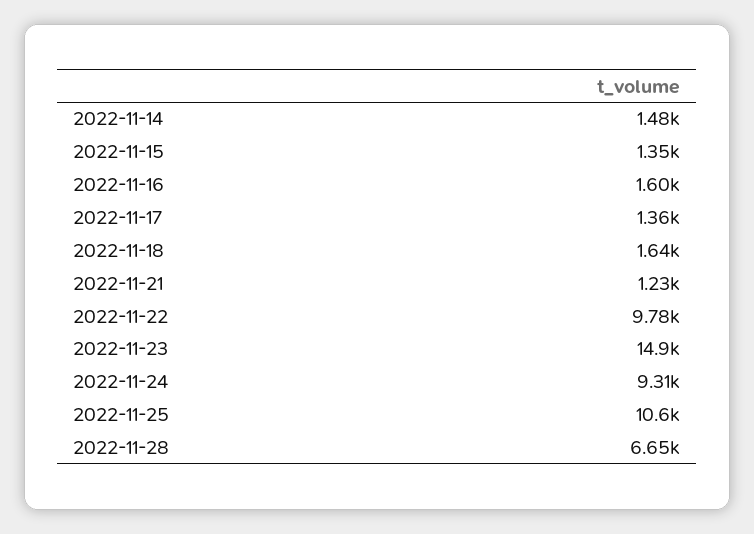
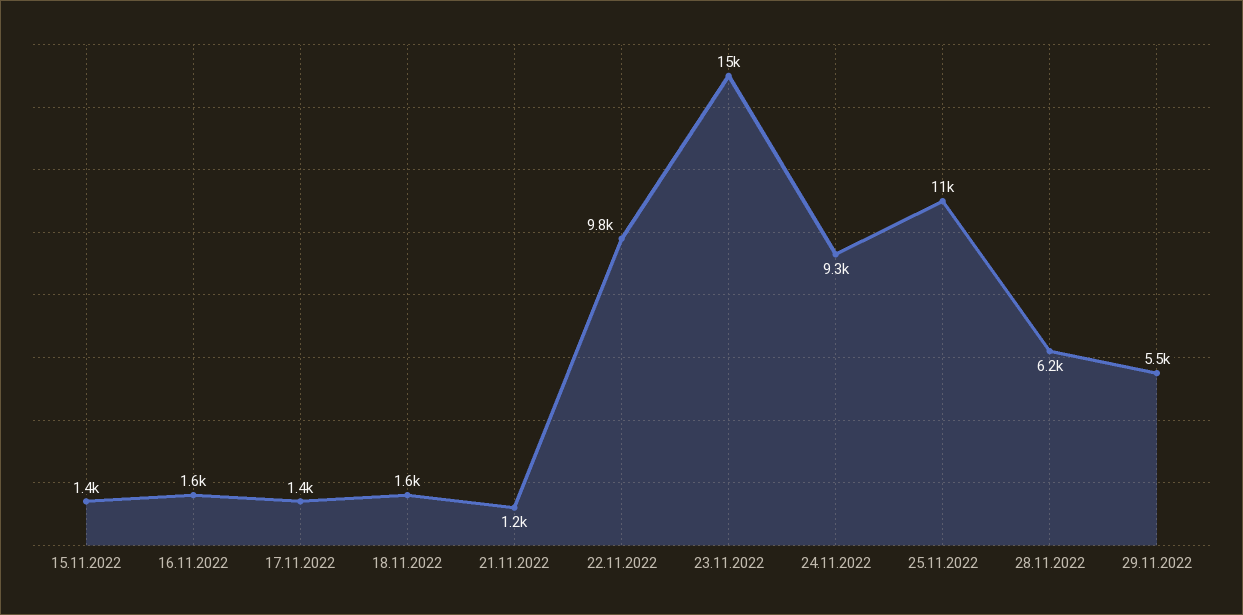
2022-11-14: 1480 -> none
2022-11-28: 6650 -> 6200
29.11.2022: none -> 5500

